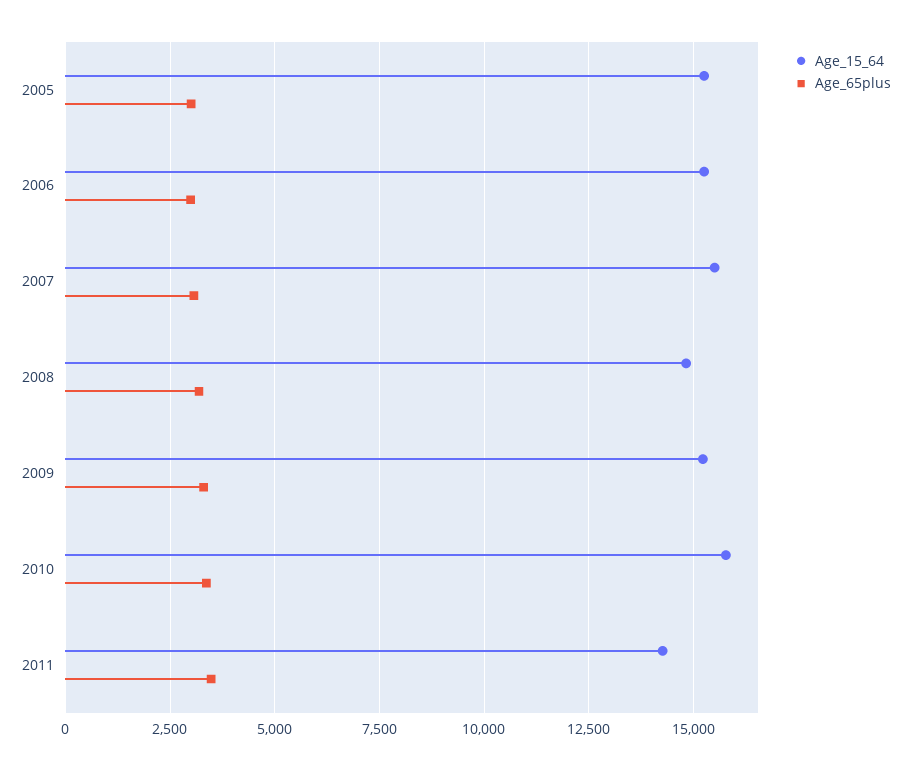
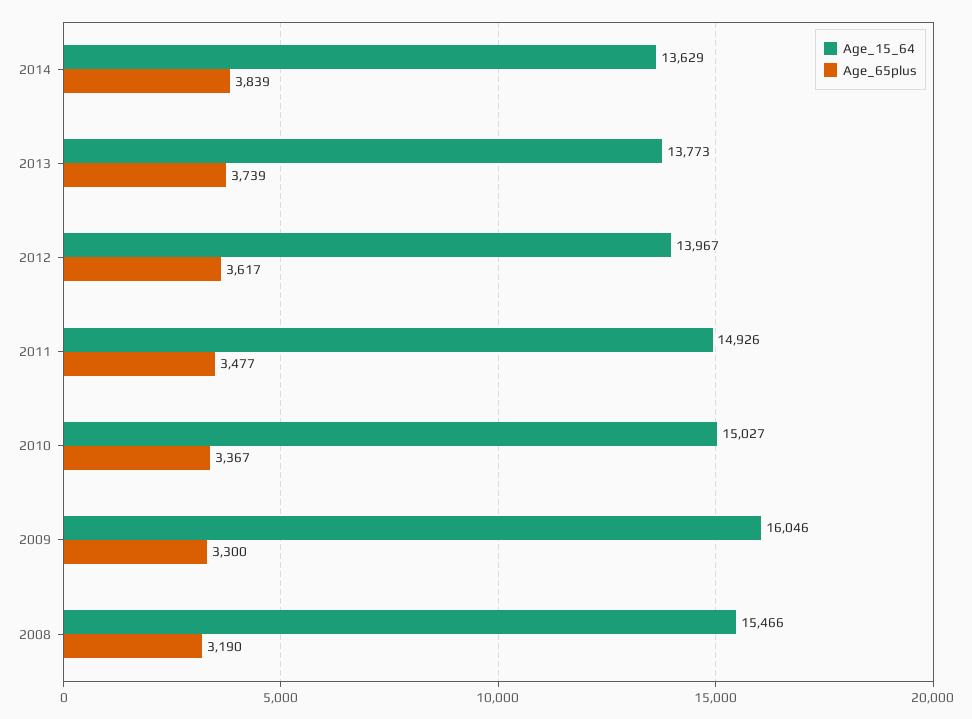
Age_15_64, 2005: 15250 -> none
Age_65plus, 2005: 3000 -> none
Age_15_64, 2006: 15250 -> none
Age_65plus, 2006: 3000 -> none
Age_15_64, 2007: 15500 -> none
Age_65plus, 2007: 3000 -> none
Age_15_64, 2008: 14750 -> 15466
Age_15_64, 2009: 15250 -> 16046
Age_15_64, 2010: 15750 -> 15027
Age_15_64, 2011: 14250 -> 14926
Age_15_64, 2014: none -> 13629
Age_65plus, 2014: none -> 3839
Age_15_64, 2013: none -> 13773
Age_65plus, 2013: none -> 3739
Age_15_64, 2012: none -> 13967
Age_65plus, 2012: none -> 3617

